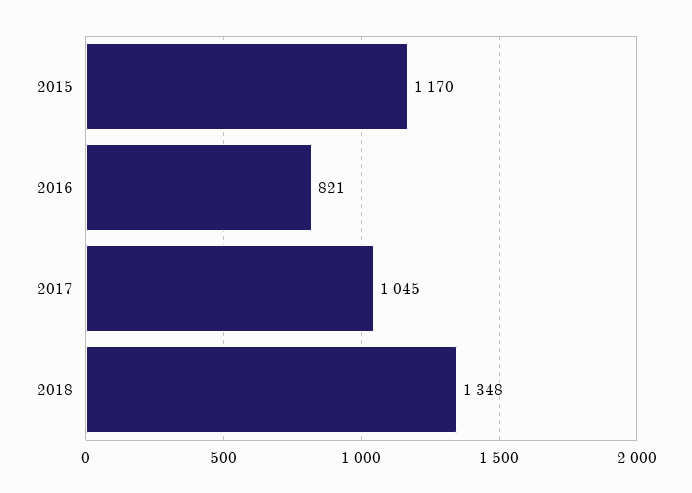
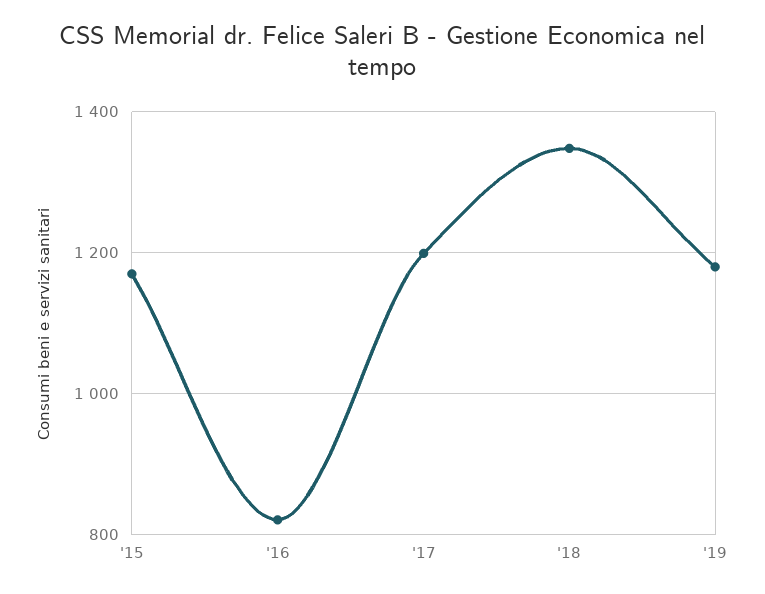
2017: 1045 -> 1200
'19: none -> 1180

